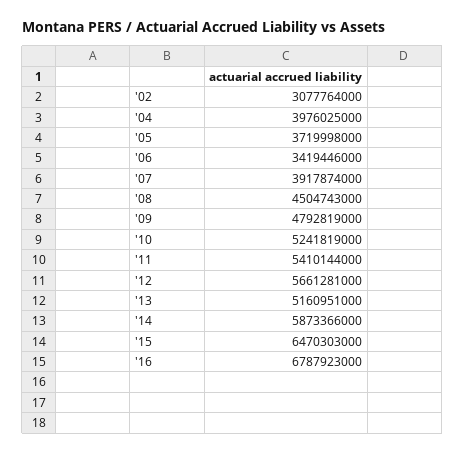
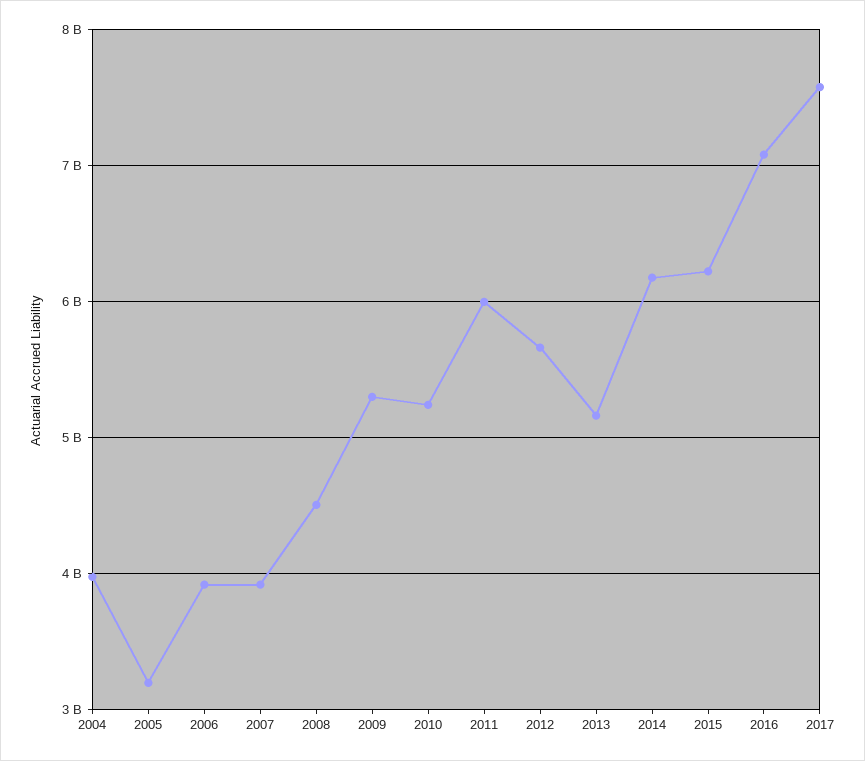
'02: 3077764000 -> none
'05: 3719998000 -> 3200000000
'06: 3419446000 -> 3900000000
'09: 4792819000 -> 5300000000
'11: 5410144000 -> 6000000000
'14: 5873366000 -> 6200000000
'15: 6470303000 -> 6200000000
'16: 6787923000 -> 7100000000
2017: none -> 7600000000

